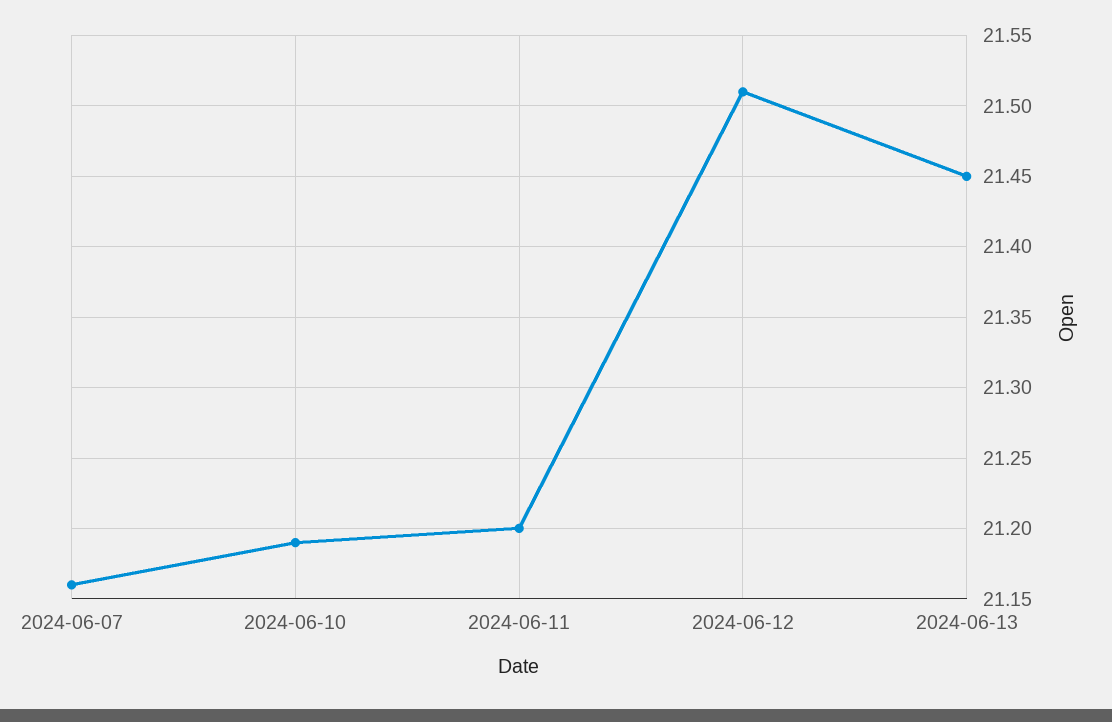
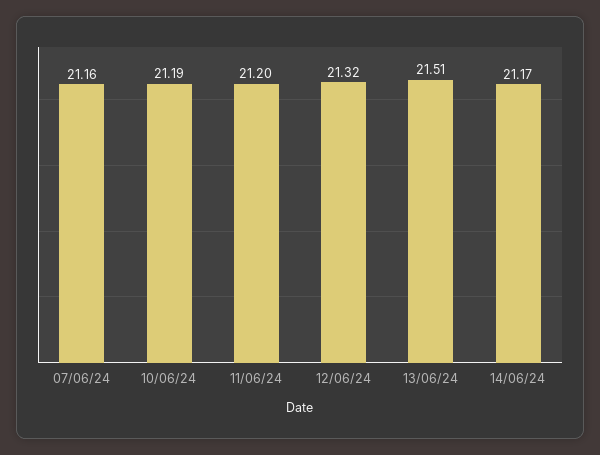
2024-06-12: 21.51 -> 21.32
2024-06-13: 21.45 -> 21.51
14/06/24: none -> 21.17

